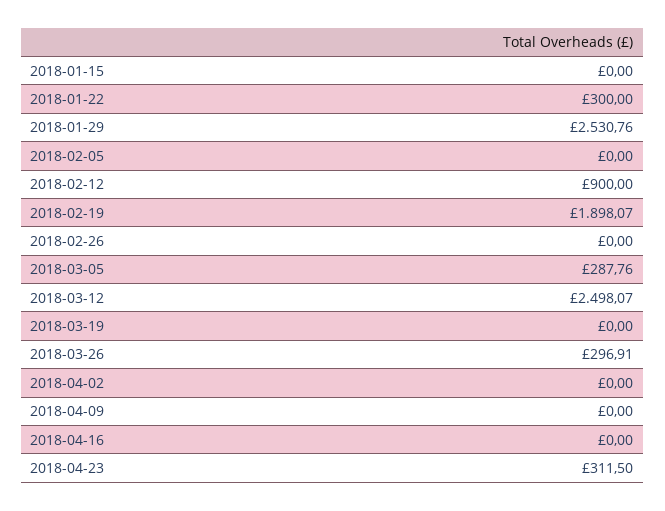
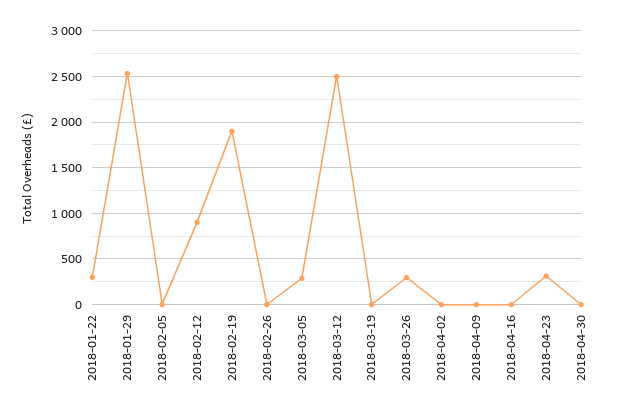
2018-01-15: 0 -> none
2018-04-30: none -> 0

